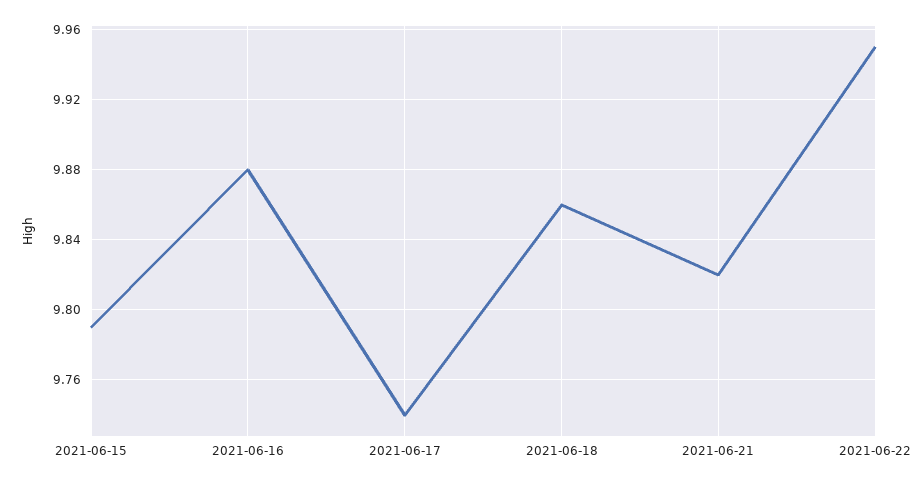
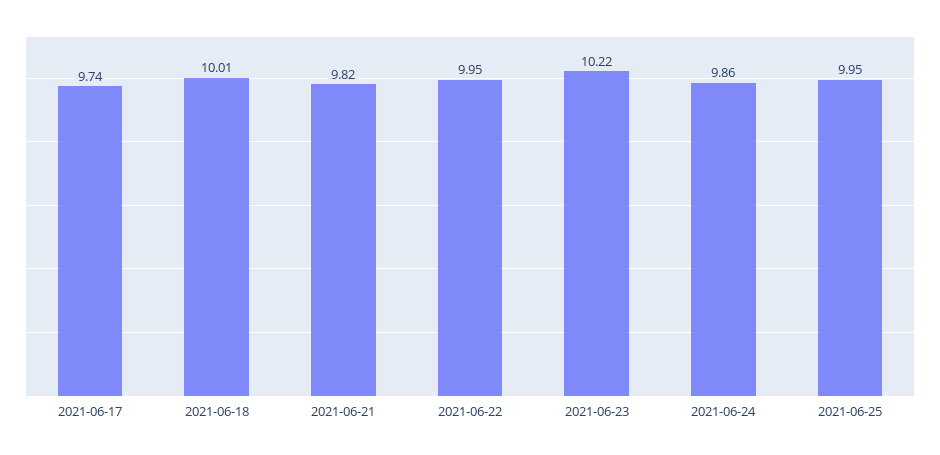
2021-06-15: 9.79 -> none
2021-06-16: 9.88 -> none
2021-06-18: 9.86 -> 10.01
2021-06-23: none -> 10.22
2021-06-24: none -> 9.86
2021-06-25: none -> 9.95

